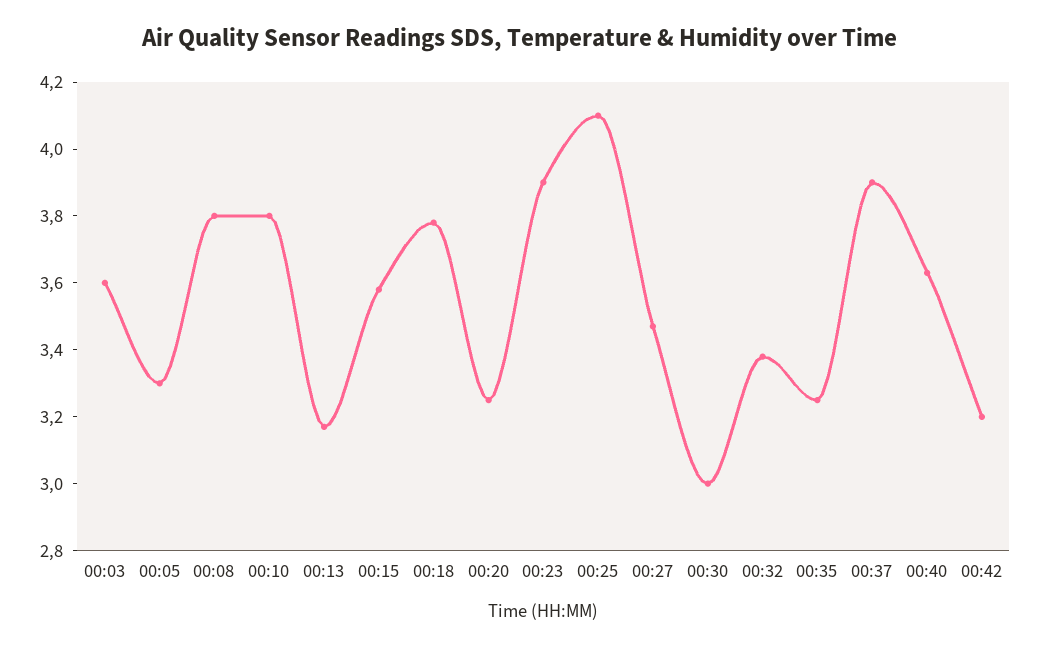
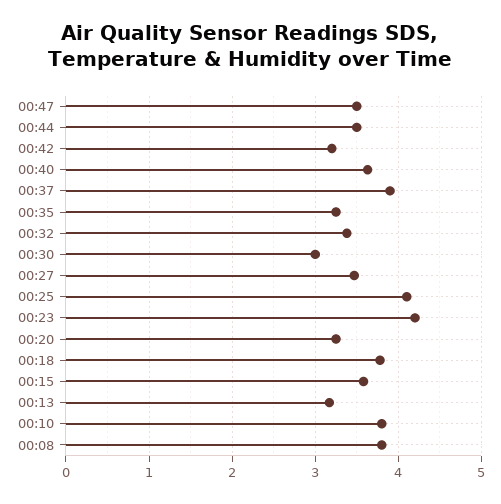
00:03: 3.6 -> none
00:05: 3.3 -> none
00:23: 3.9 -> 4.2
00:47: none -> 3.5
00:44: none -> 3.5

